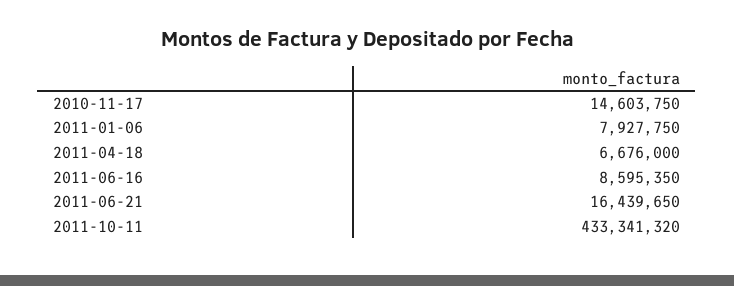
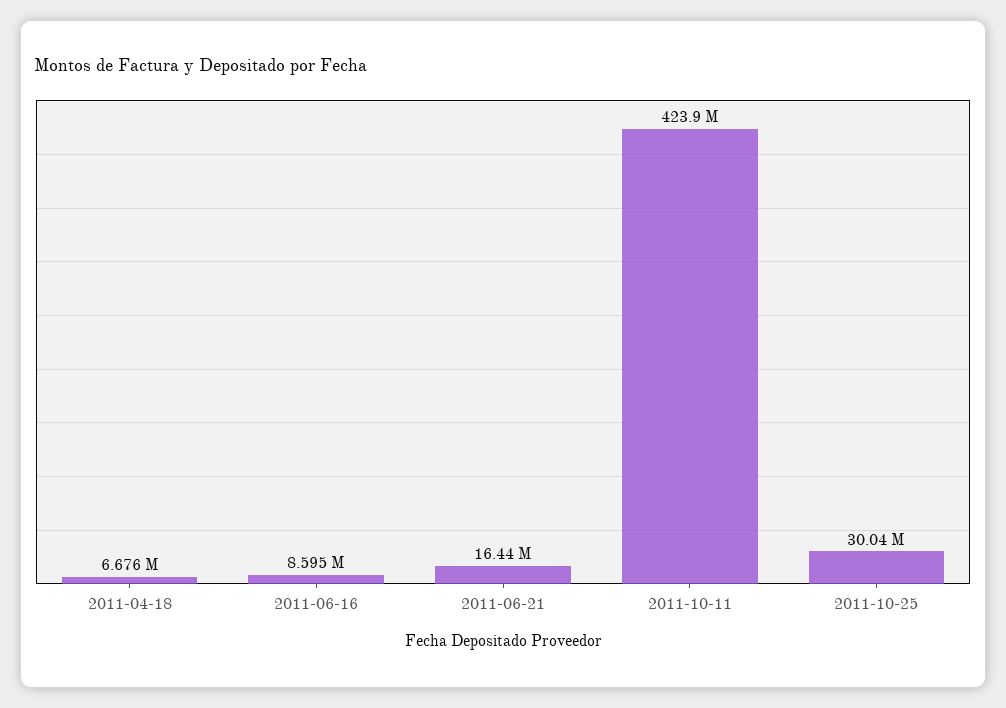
2010-11-17: 14603750 -> none
2011-01-06: 7927750 -> none
2011-10-11: 433341320 -> 423900000
2011-10-25: none -> 30040000

